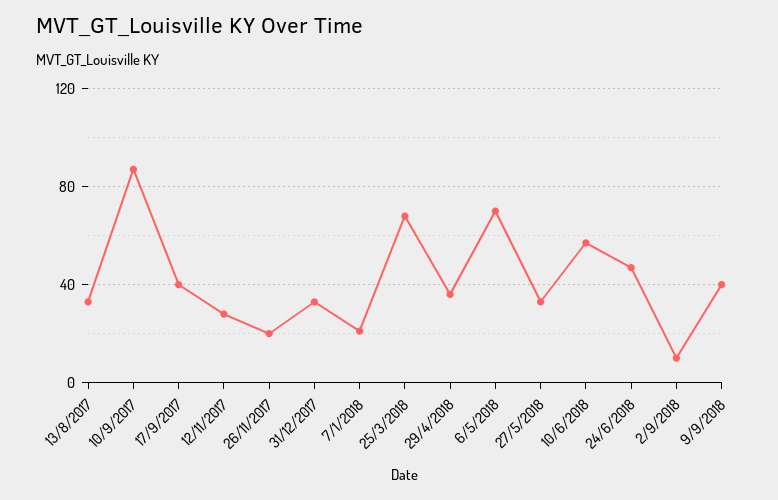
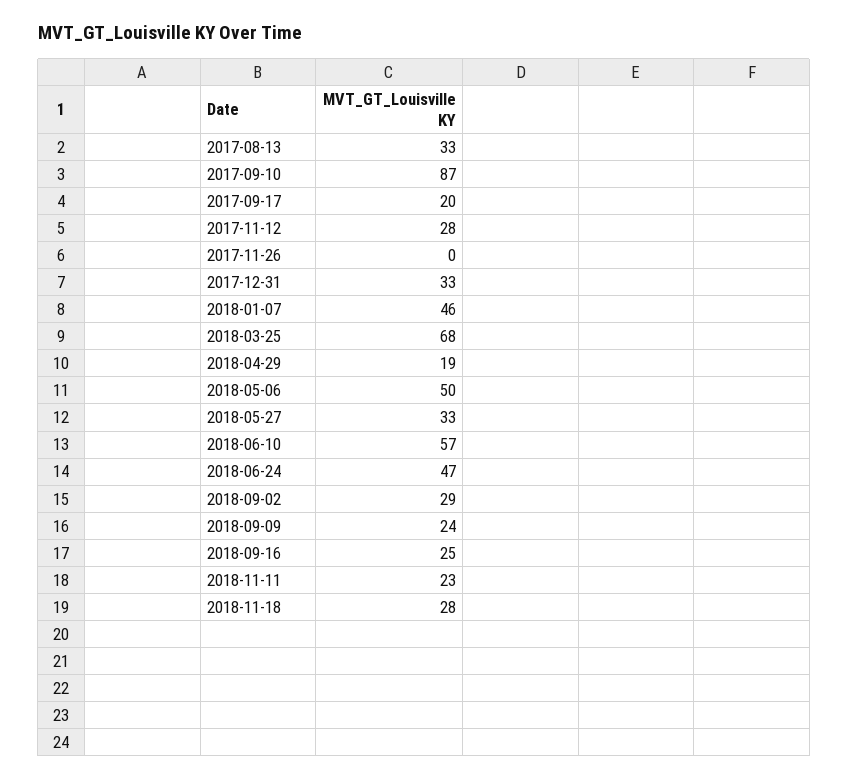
17/9/2017: 40 -> 20
26/11/2017: 20 -> 0
7/1/2018: 20 -> 46
29/4/2018: 35 -> 19
6/5/2018: 70 -> 50
2/9/2018: 10 -> 29
9/9/2018: 40 -> 24
2018-09-16: none -> 25
2018-11-11: none -> 23
2018-11-18: none -> 28

